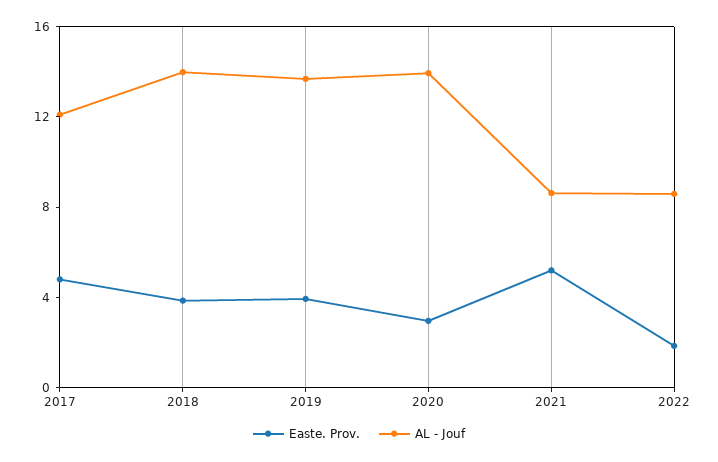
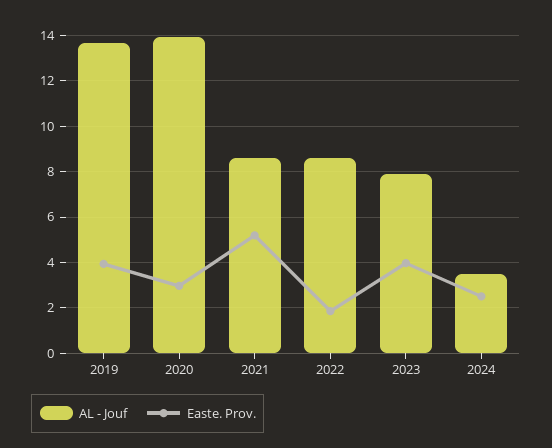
Easte. Prov., 2017: 5 -> none
AL - Jouf, 2017: 12 -> none
Easte. Prov., 2018: 4 -> none
AL - Jouf, 2018: 14 -> none
AL - Jouf, 2023: none -> 8
Easte. Prov., 2023: none -> 4
AL - Jouf, 2024: none -> 3.5
Easte. Prov., 2024: none -> 2.5

